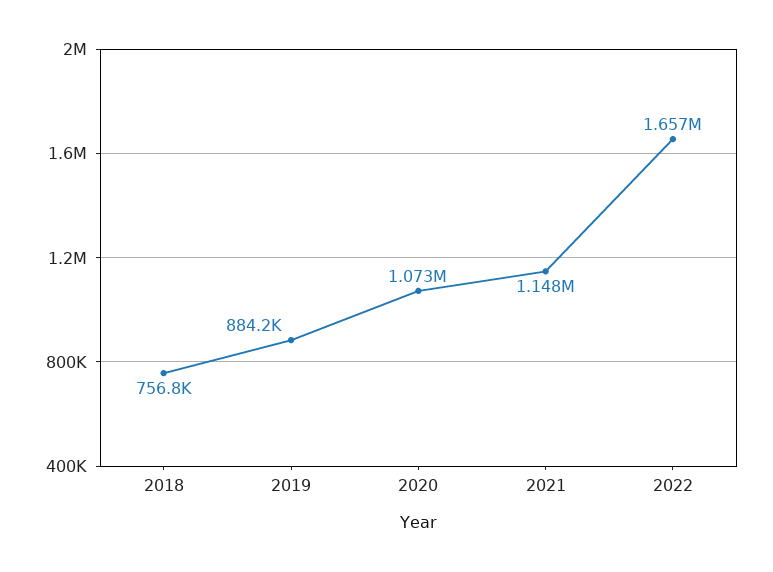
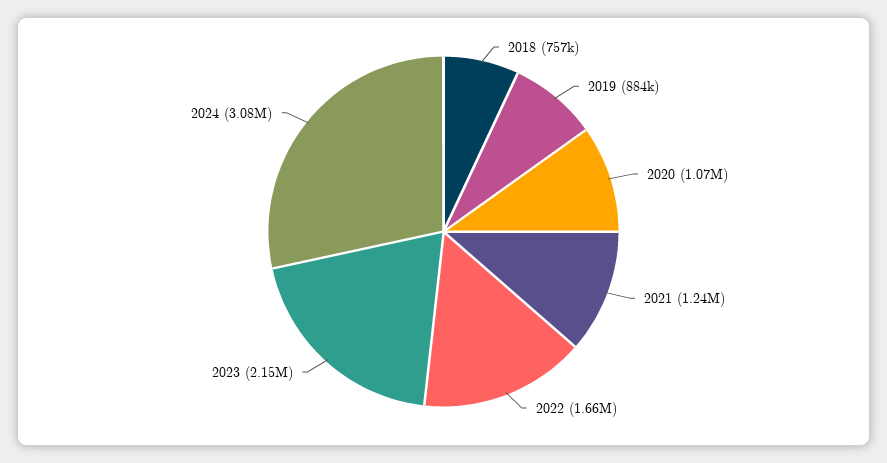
2021: 1148000 -> 1240000
2023: none -> 2150000
2024: none -> 3080000

